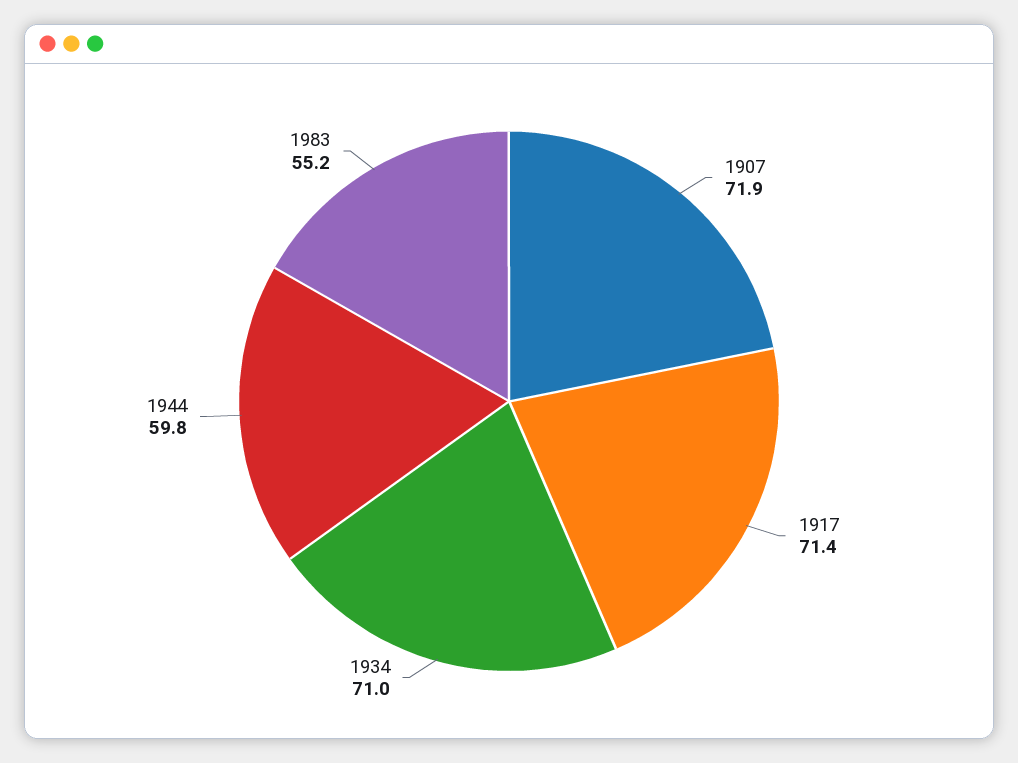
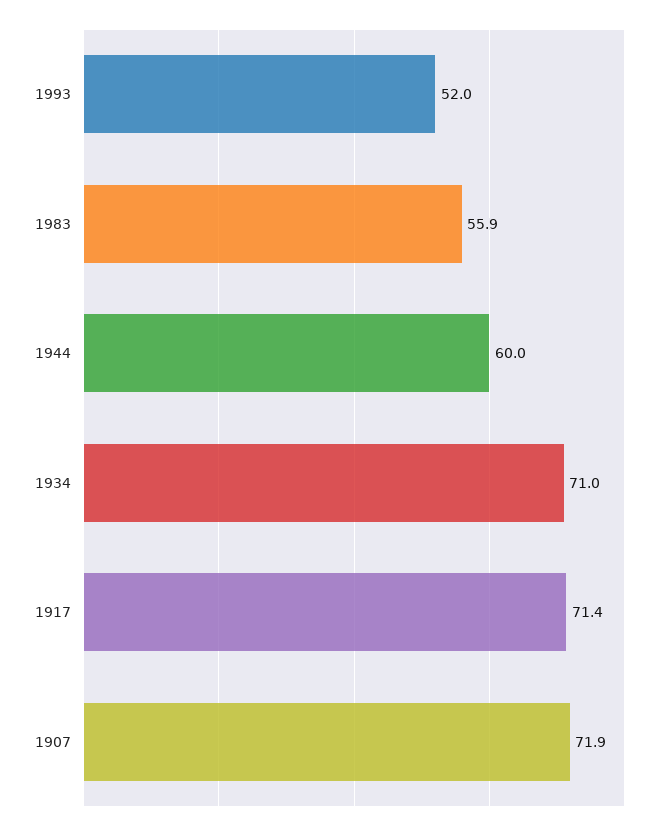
1944: 59.8 -> 60
1983: 55.2 -> 55.9
1993: none -> 52

